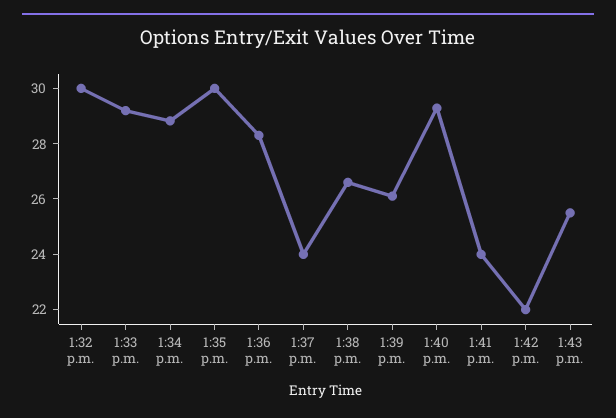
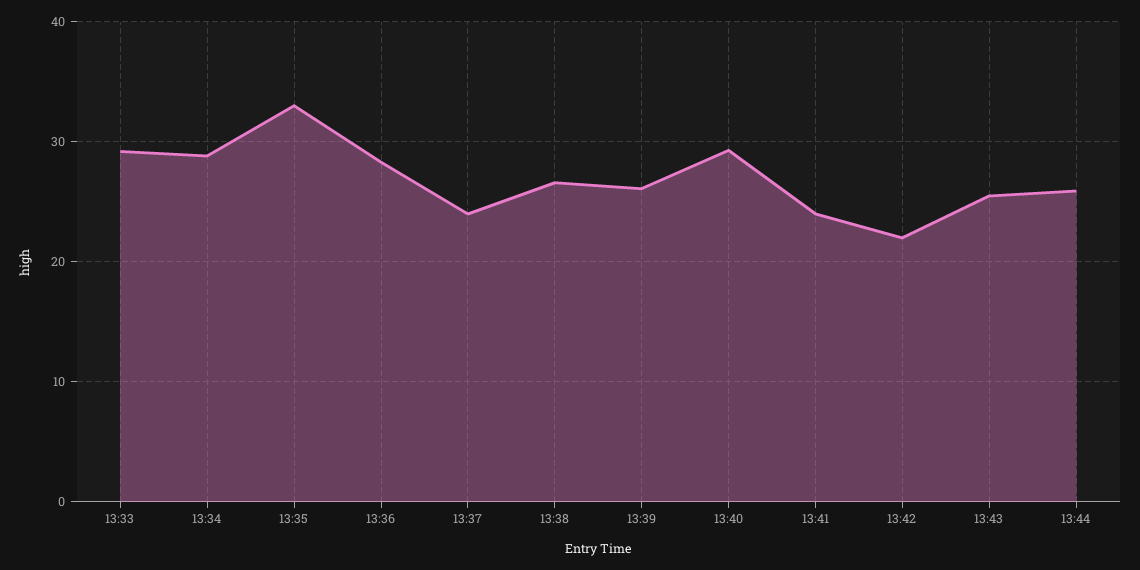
1:32 p.m.: 30 -> none
1:35 p.m.: 30 -> 33
13:44: none -> 26

